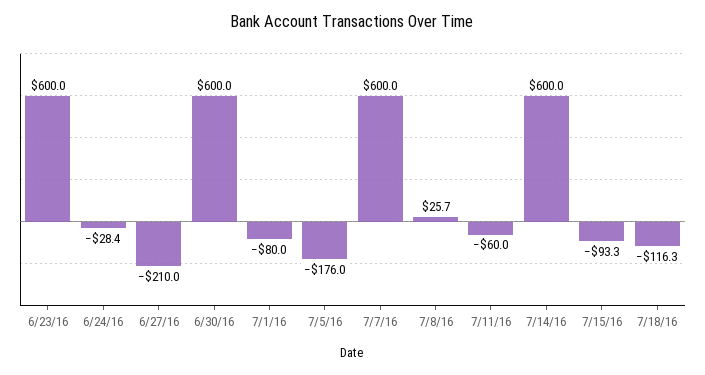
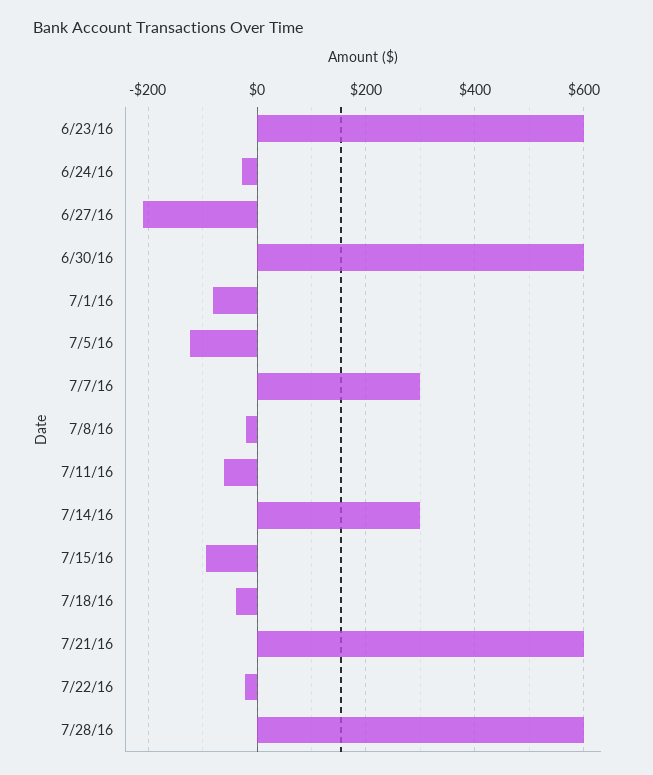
7/5/16: -176 -> -120
7/7/16: 600 -> 300
7/8/16: 25.7 -> -20
7/14/16: 600 -> 300
7/18/16: -116.3 -> -40
7/21/16: none -> 600
7/22/16: none -> -20
7/28/16: none -> 600

